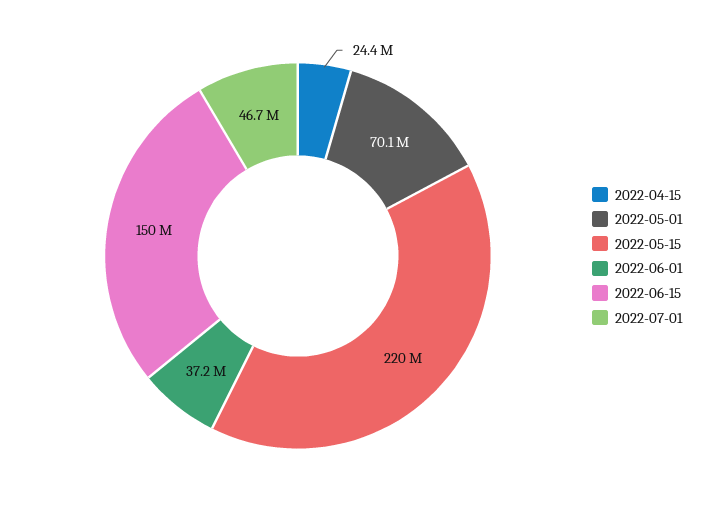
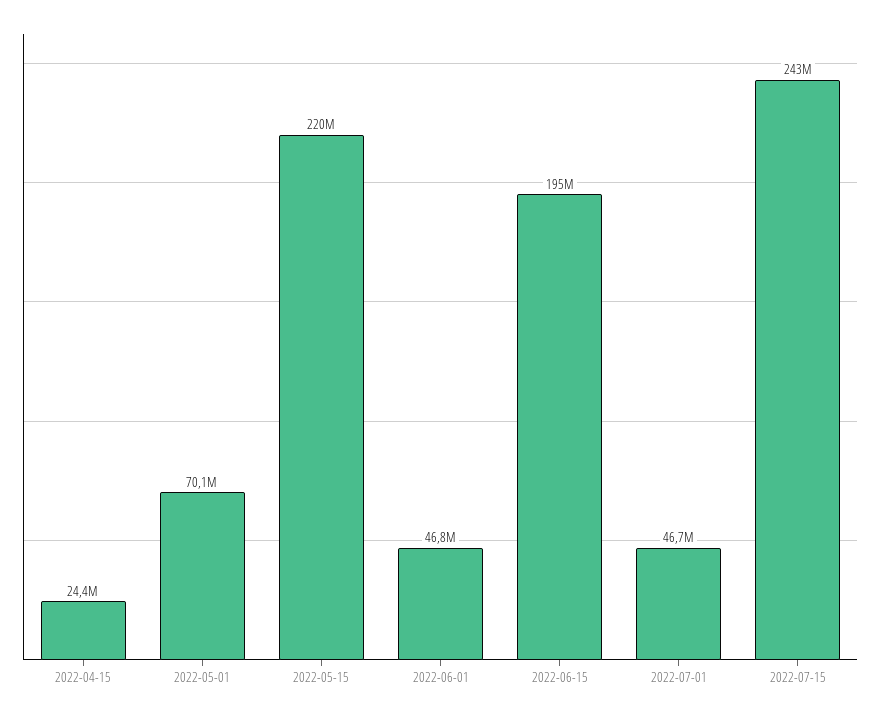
2022-06-01: 37200000 -> 46800000
2022-06-15: 150000000 -> 195000000
2022-07-15: none -> 243000000

